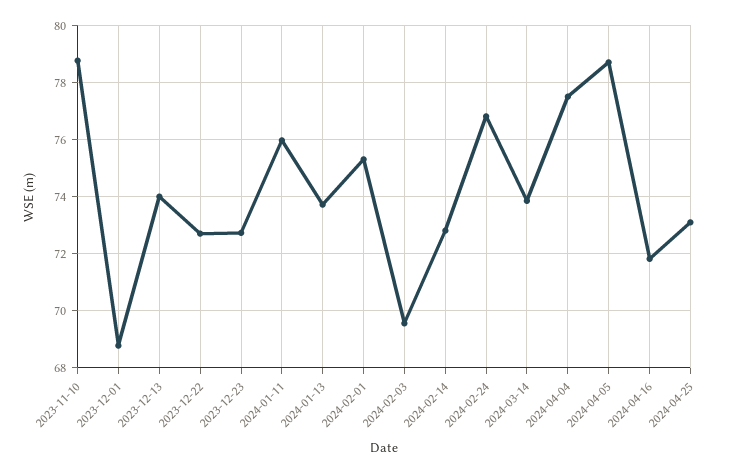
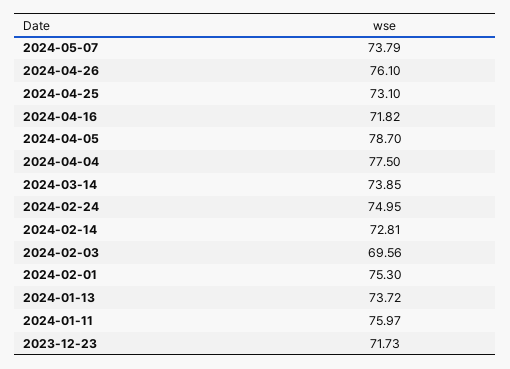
2023-11-10: 78.75 -> none
2023-12-01: 68.75 -> none
2023-12-13: 74 -> none
2023-12-22: 72.75 -> none
2023-12-23: 72.75 -> 71.73
2024-02-24: 76.75 -> 74.95
2024-05-07: none -> 73.79
2024-04-26: none -> 76.1

